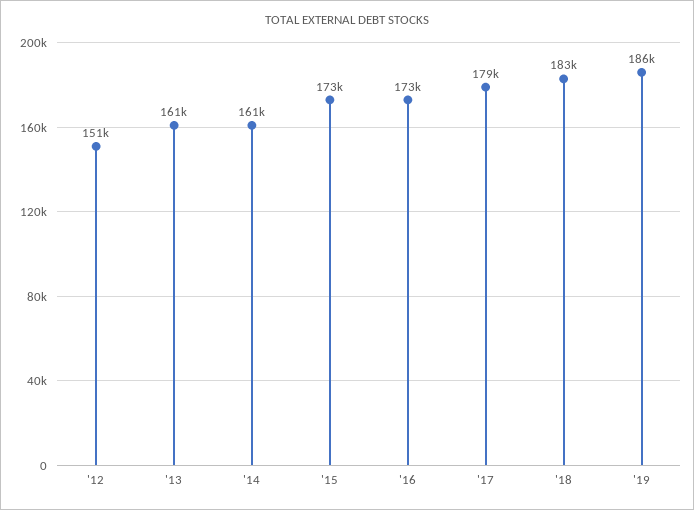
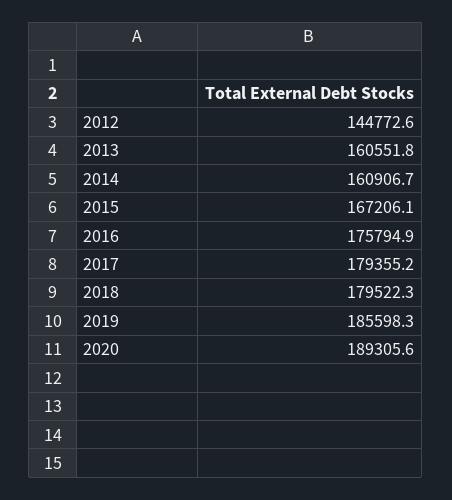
'12: 151000 -> 144772.6
'15: 173000 -> 167206.1
'16: 173000 -> 175794.9
'18: 183000 -> 179522.3
2020: none -> 189305.6

